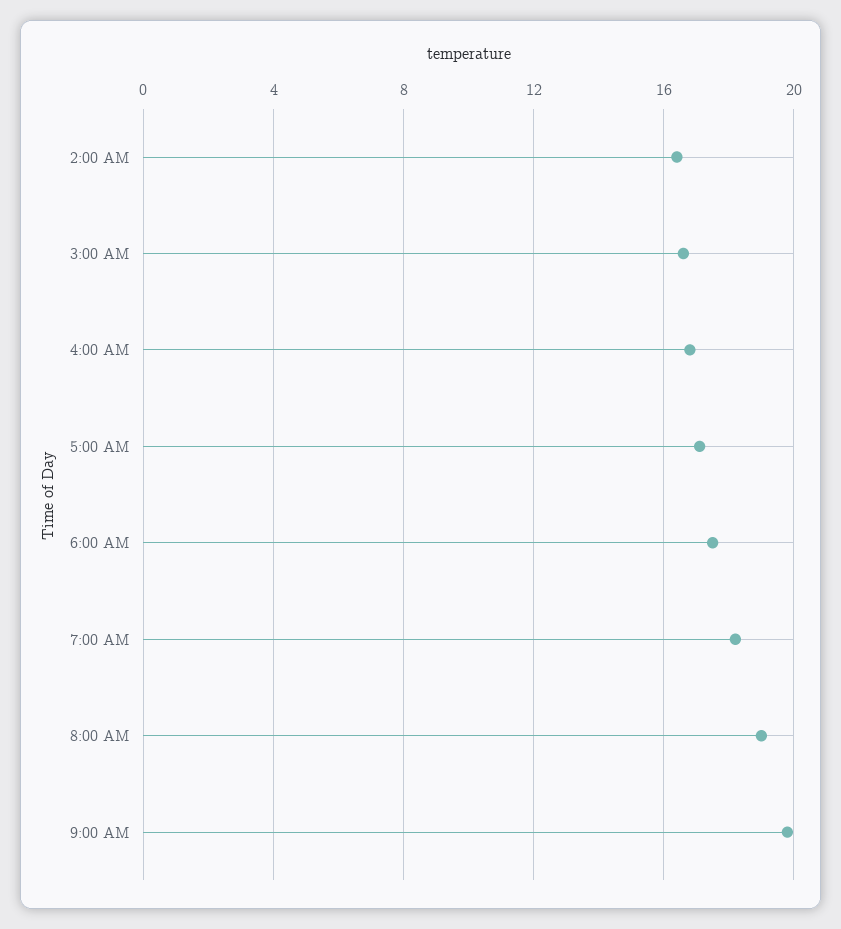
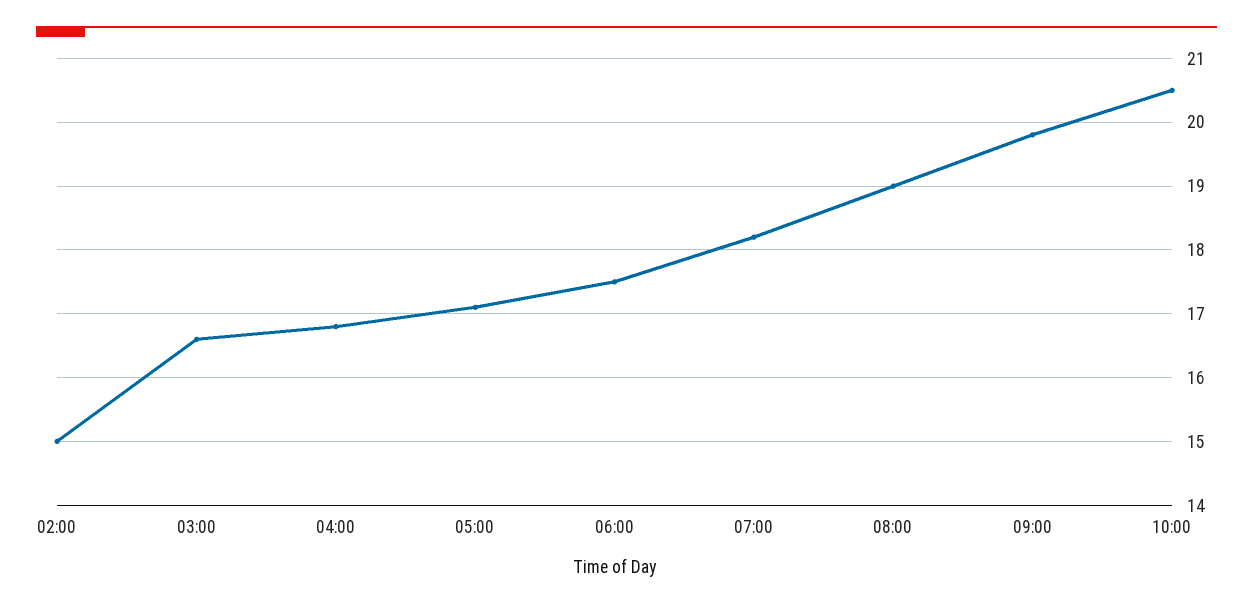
2:00 AM: 16.5 -> 15
10:00: none -> 20.5

